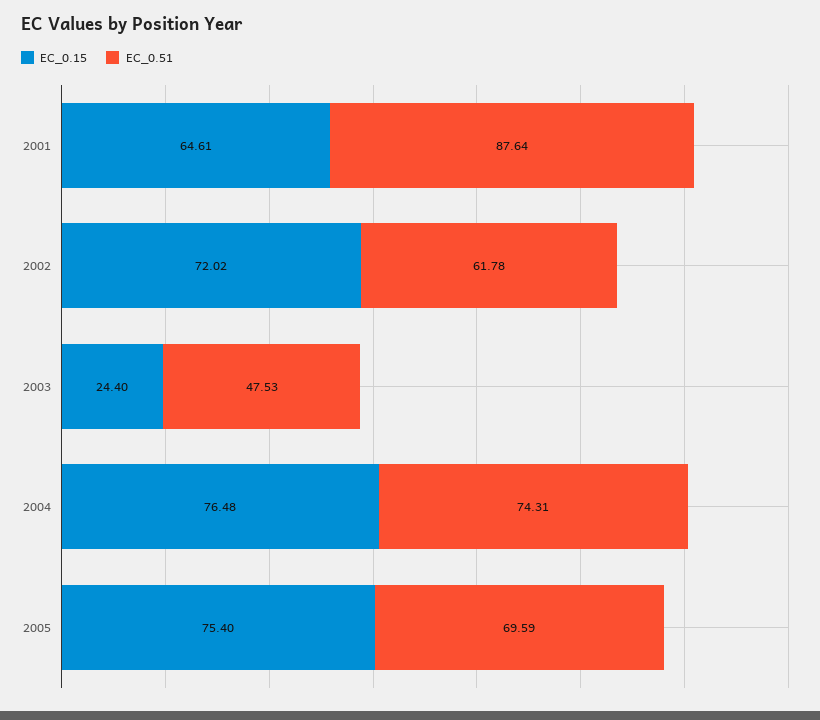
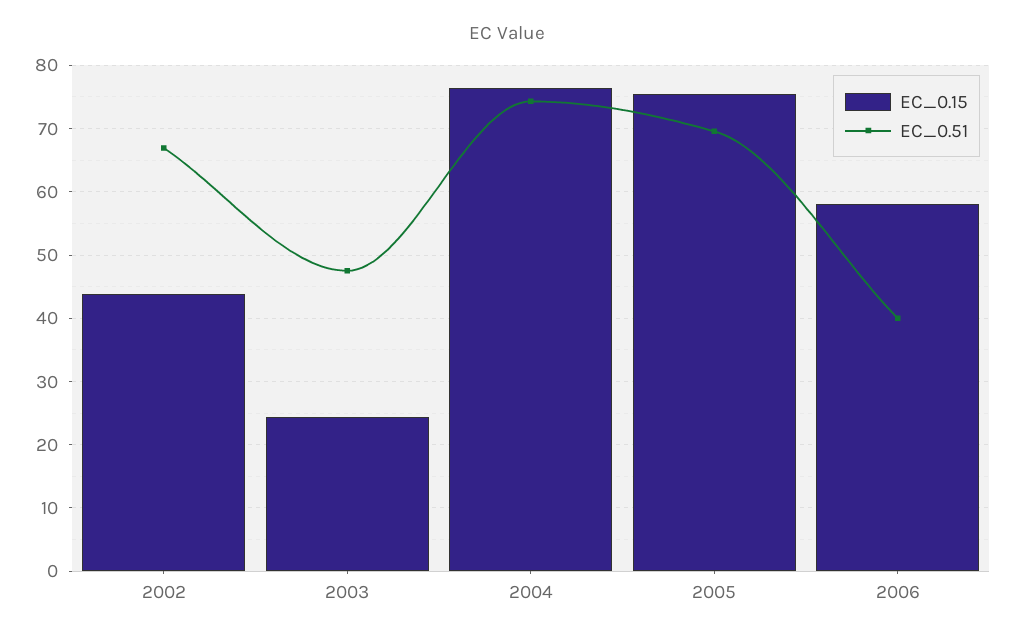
EC_0.15, 2001: 64.61 -> none
EC_0.51, 2001: 87.64 -> none
EC_0.15, 2002: 72.02 -> 44
EC_0.51, 2002: 61.78 -> 67
EC_0.15, 2006: none -> 58
EC_0.51, 2006: none -> 40

